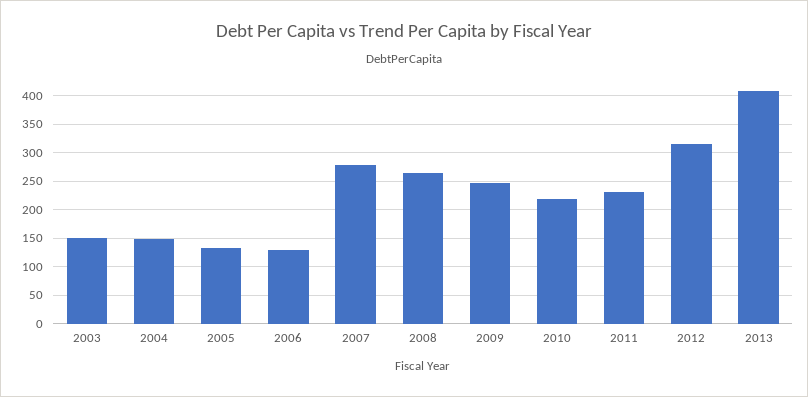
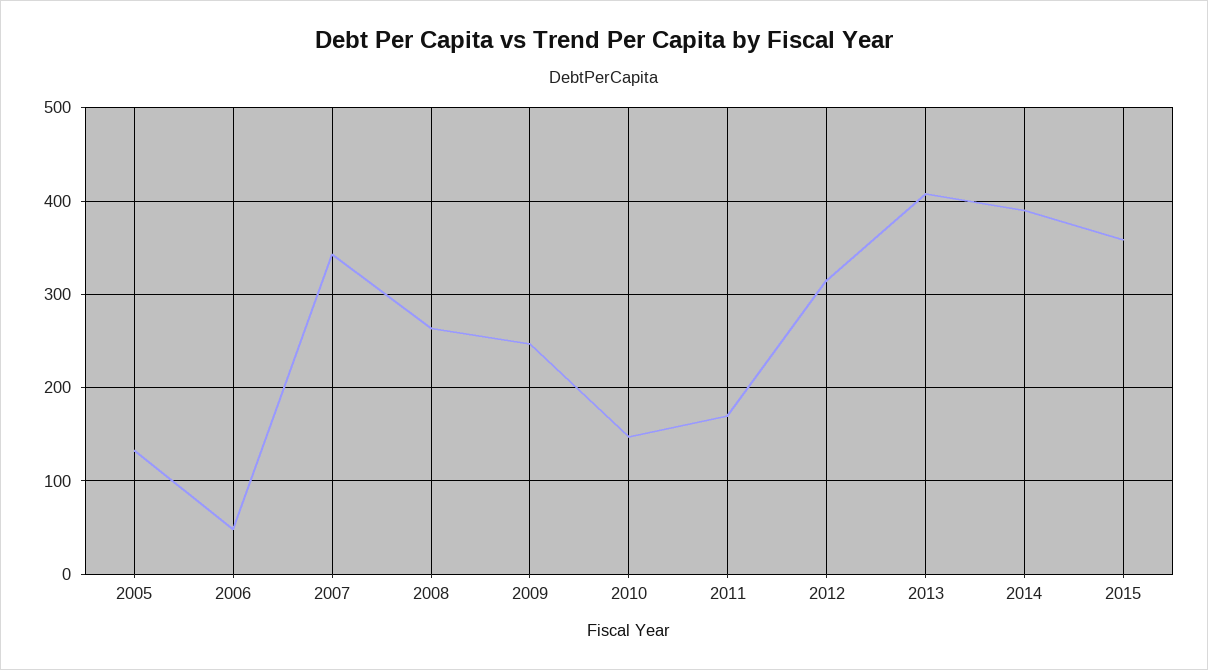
2003: 150 -> none
2004: 150 -> none
2006: 125 -> 50
2007: 275 -> 340
2010: 225 -> 150
2011: 225 -> 170
2014: none -> 390
2015: none -> 360

